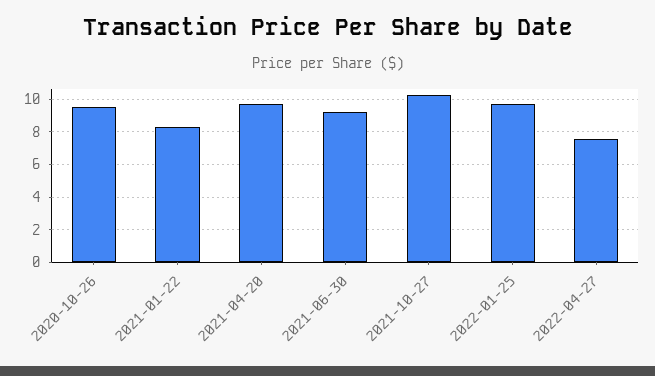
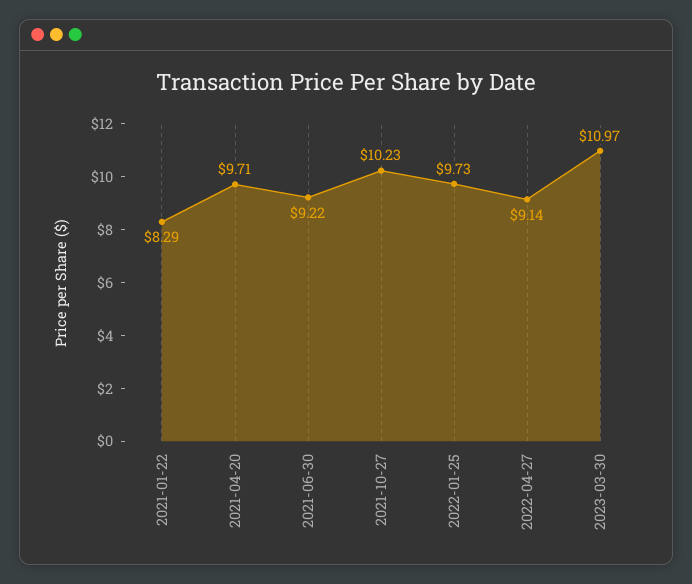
2020-10-26: 9.5 -> none
2022-04-27: 7.5 -> 9.14
2023-03-30: none -> 10.97

